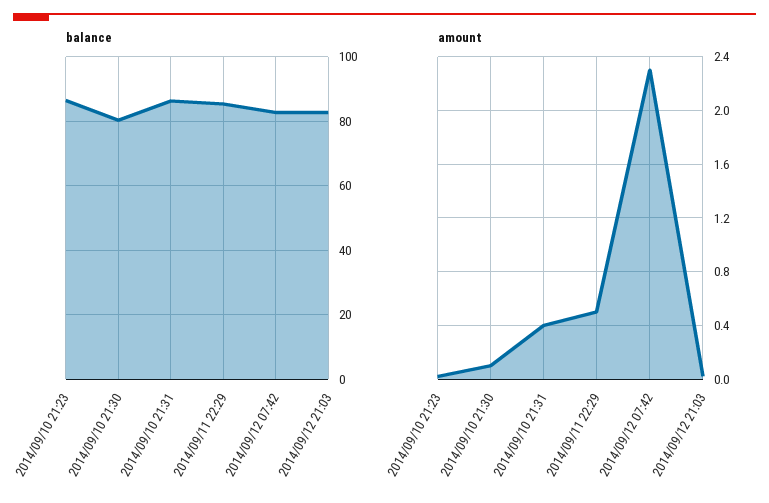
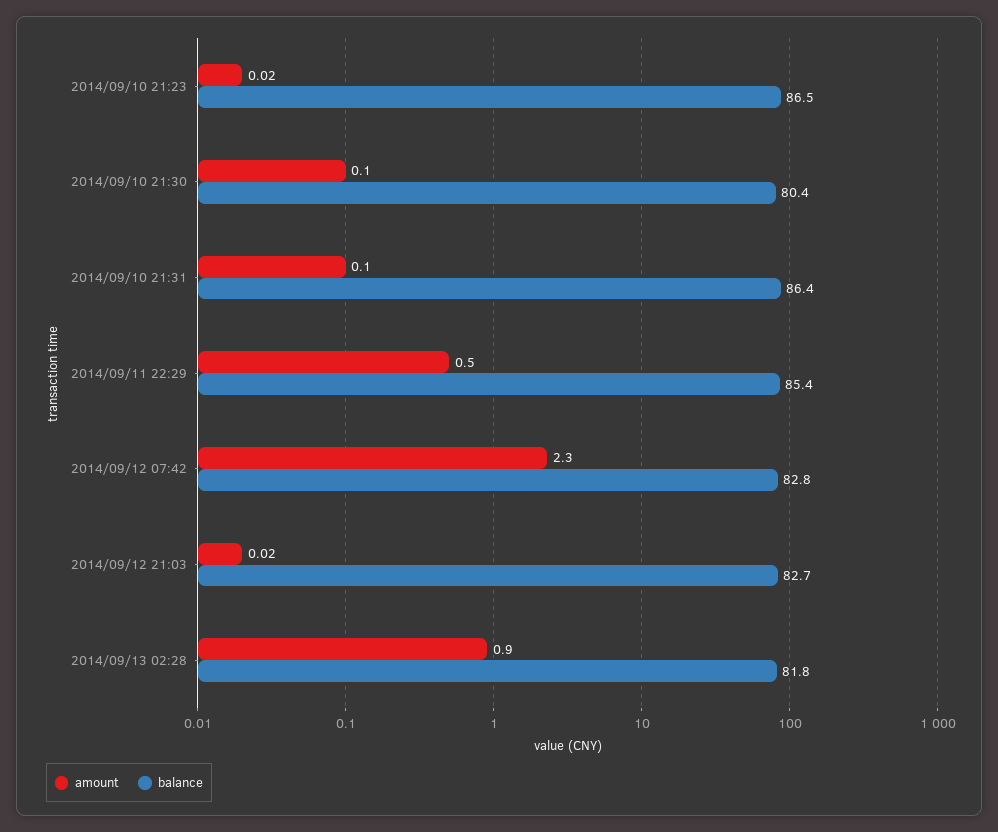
amount, 2014/09/10 21:31: 0.4 -> 0.1
amount, 2014/09/13 02:28: none -> 0.9
balance, 2014/09/13 02:28: none -> 81.8

